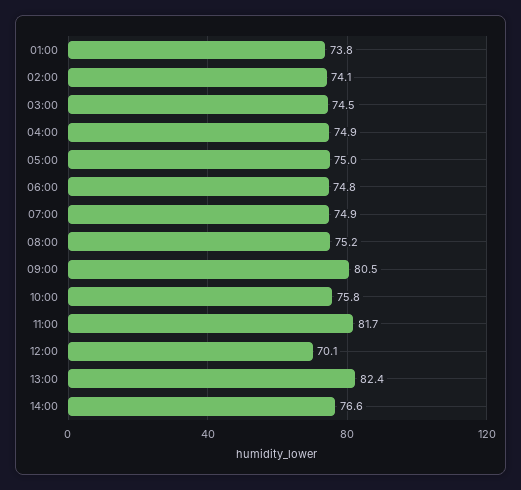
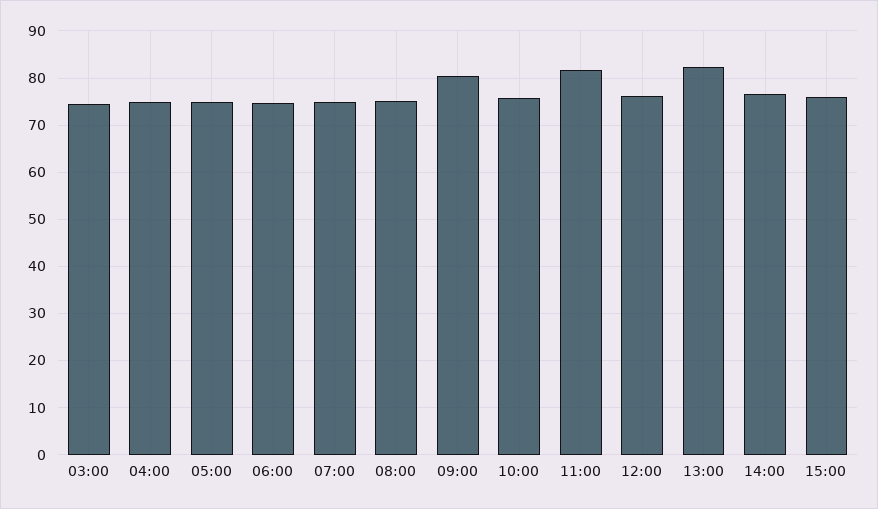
01:00: 73.8 -> none
02:00: 74.1 -> none
12:00: 70.1 -> 76
15:00: none -> 76

